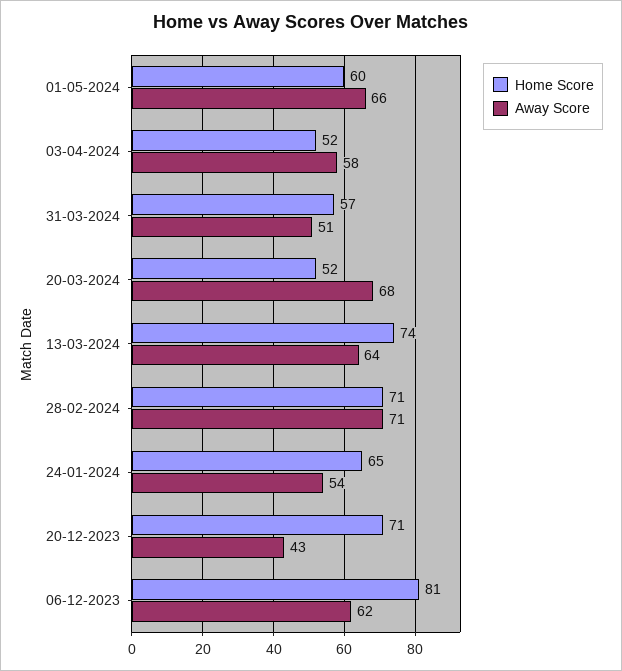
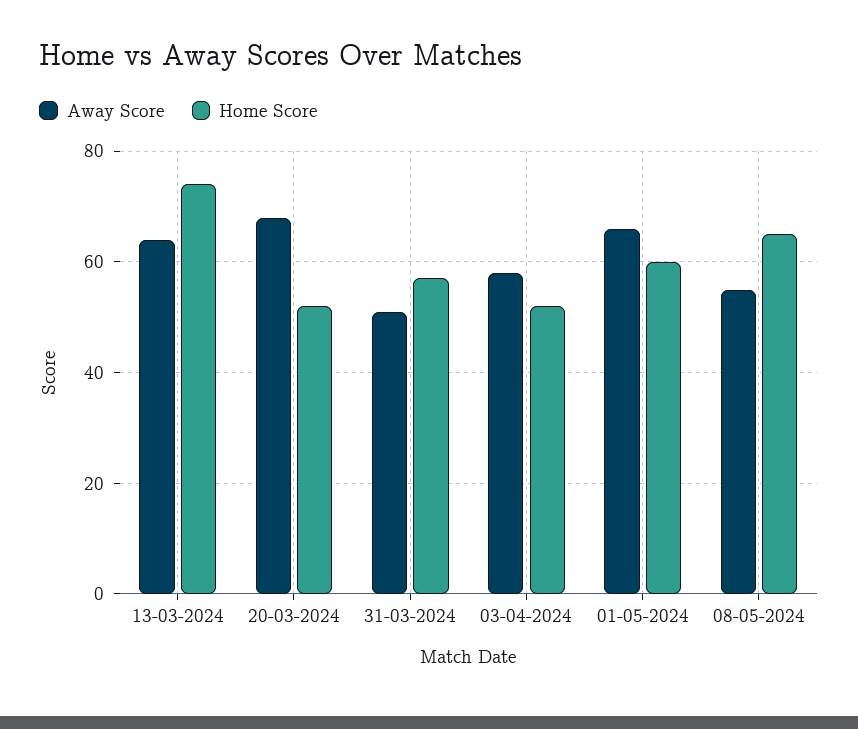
Home Score, 28-02-2024: 71 -> none
Away Score, 28-02-2024: 71 -> none
Home Score, 24-01-2024: 65 -> none
Away Score, 24-01-2024: 54 -> none
Home Score, 20-12-2023: 71 -> none
Away Score, 20-12-2023: 43 -> none
Home Score, 06-12-2023: 81 -> none
Away Score, 06-12-2023: 62 -> none
Away Score, 08-05-2024: none -> 55
Home Score, 08-05-2024: none -> 65

